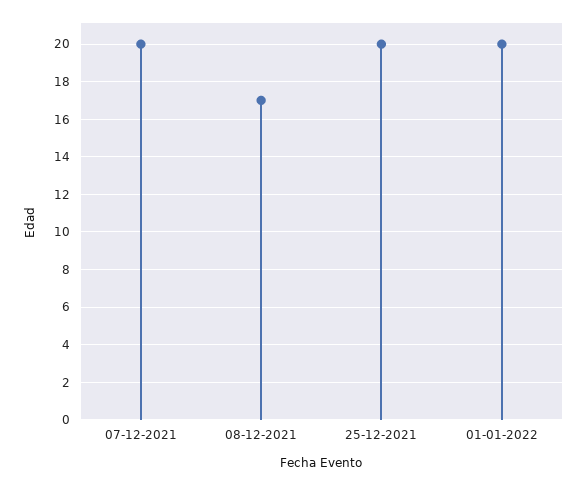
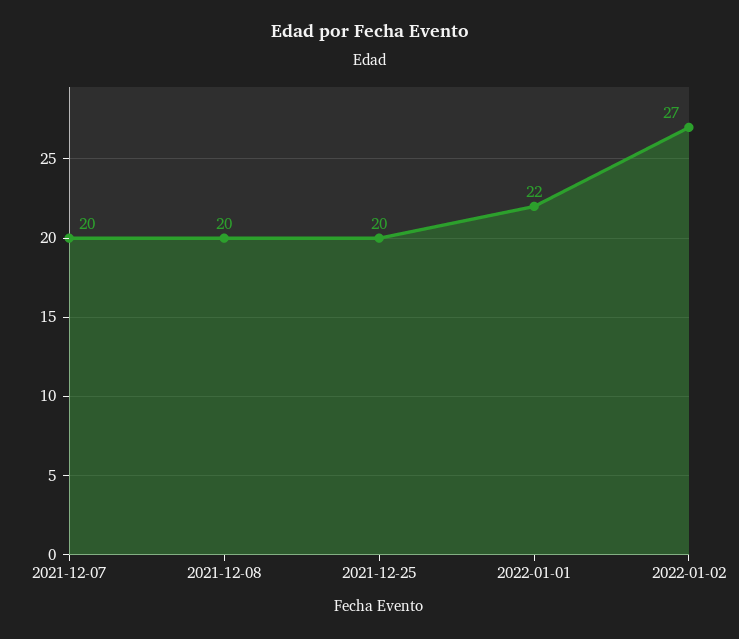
08-12-2021: 17 -> 20
01-01-2022: 20 -> 22
2022-01-02: none -> 27

